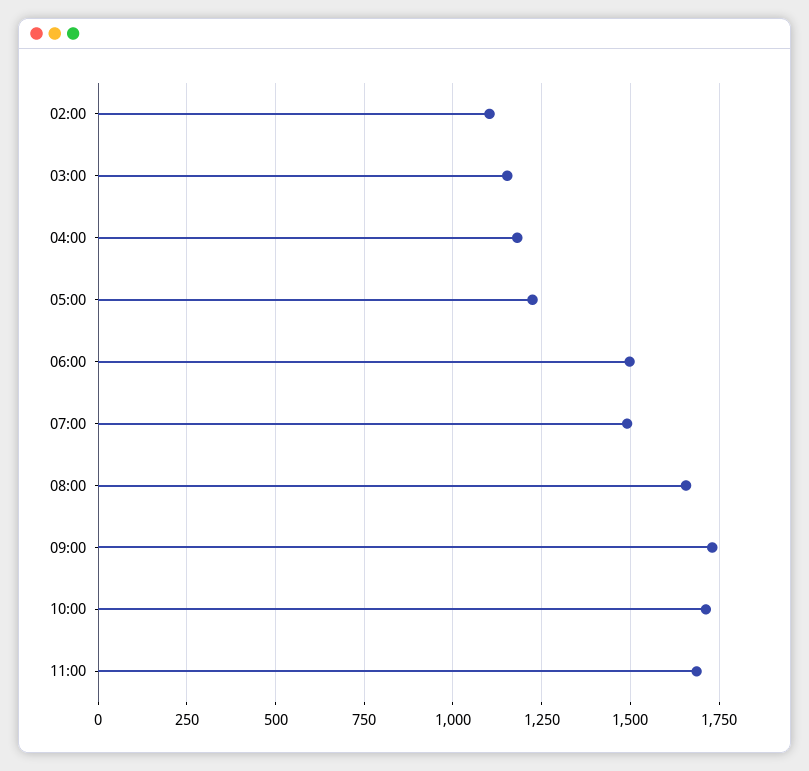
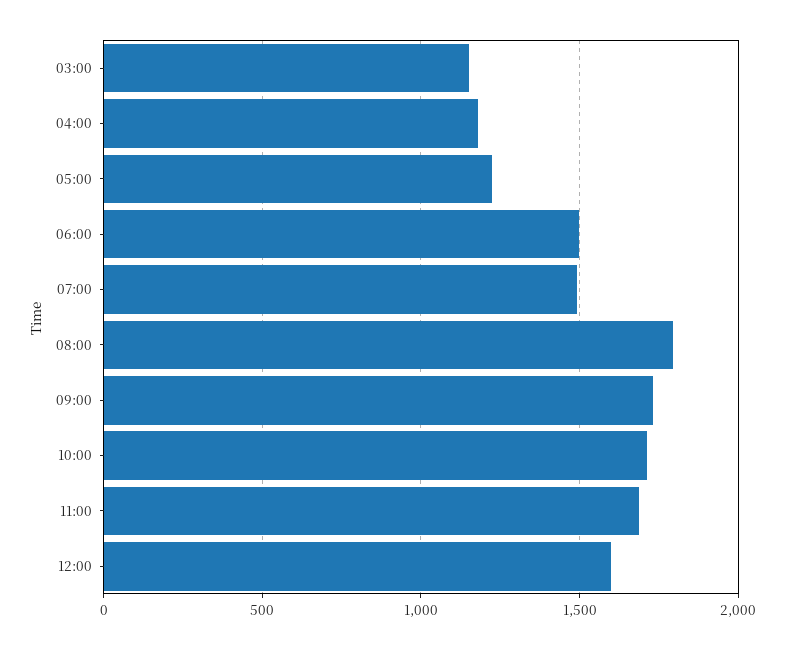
02:00: 1100 -> none
08:00: 1650 -> 1800
12:00: none -> 1600

